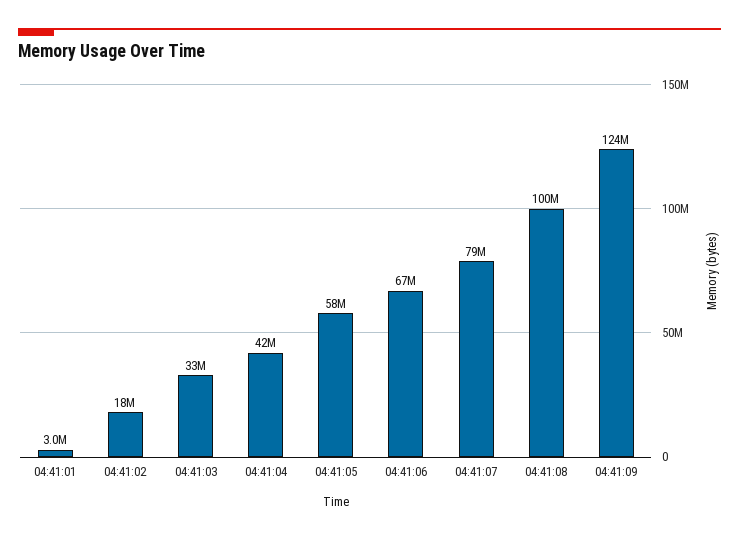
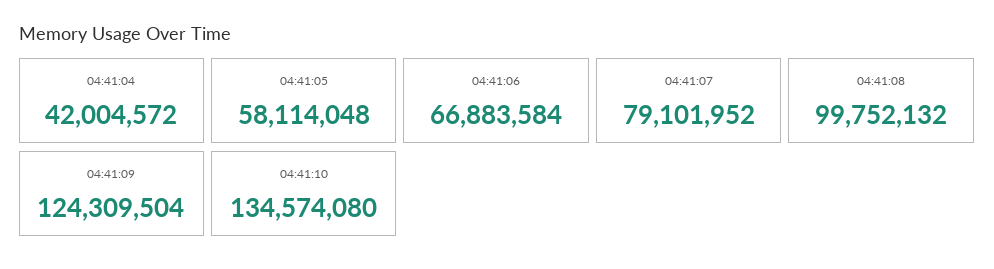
04:41:01: 3000000 -> none
04:41:02: 18000000 -> none
04:41:03: 33000000 -> none
04:41:10: none -> 134574080

